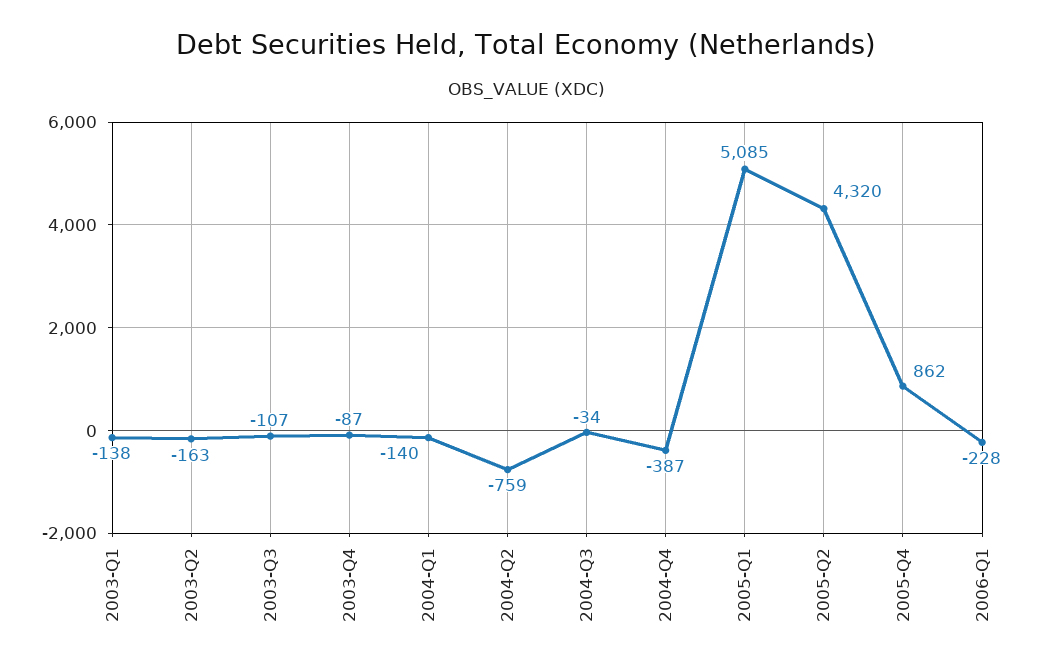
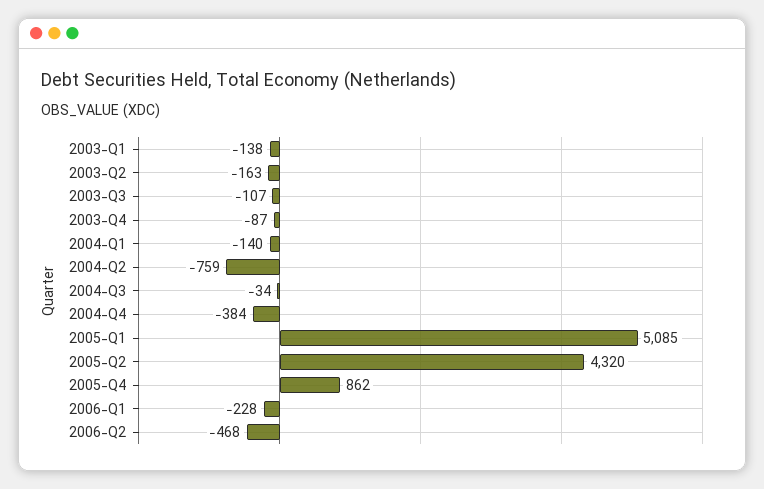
2004-Q4: -387 -> -384
2006-Q2: none -> -468

